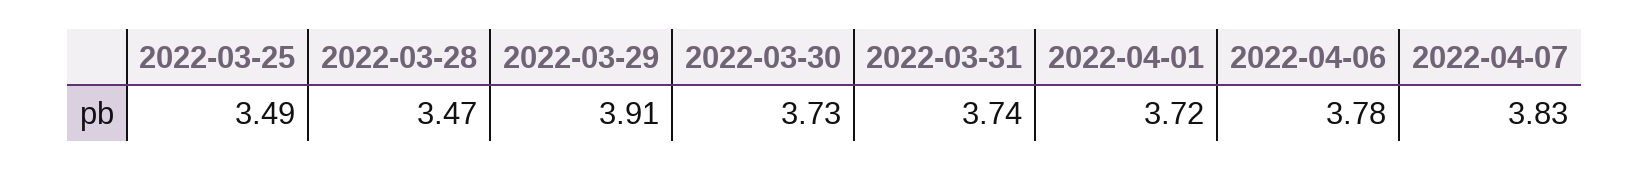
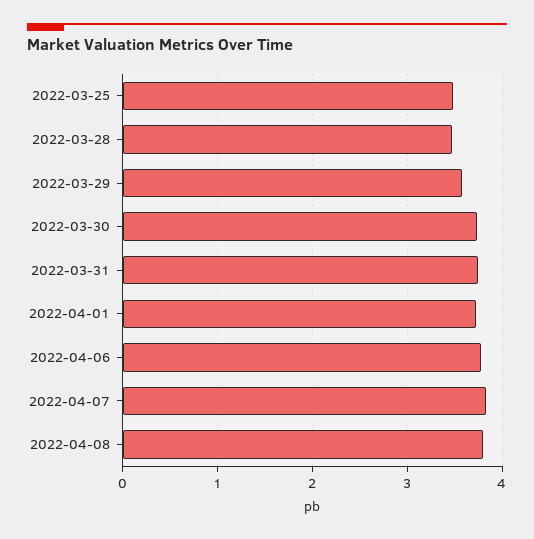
2022-03-29: 3.91 -> 3.6
2022-04-08: none -> 3.8

